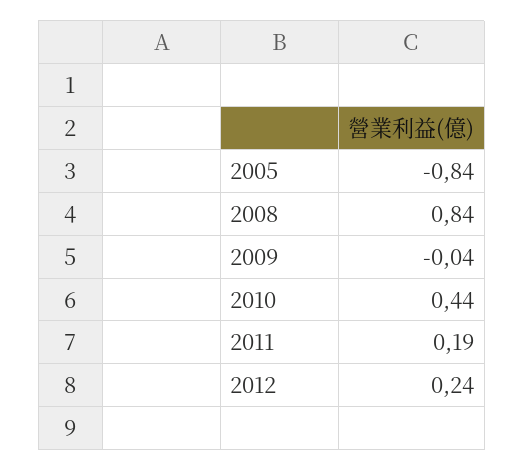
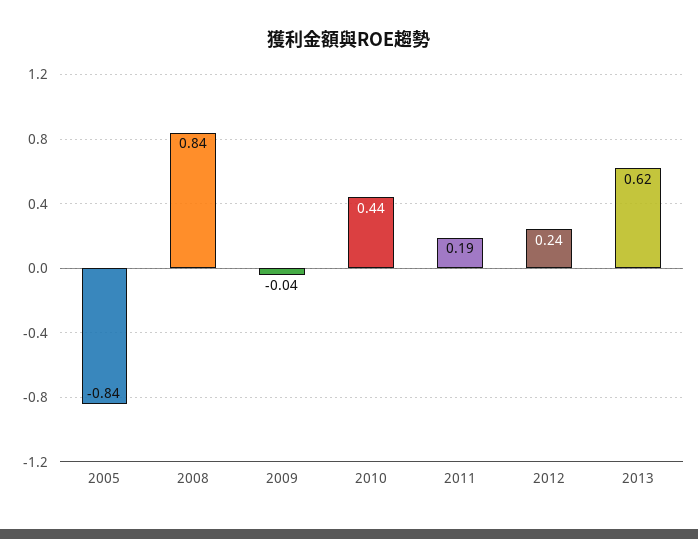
2013: none -> 0.62

